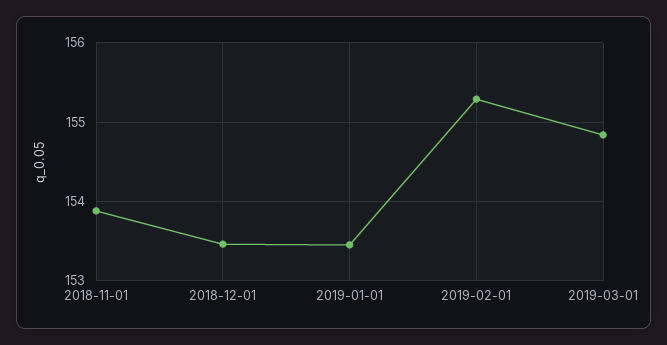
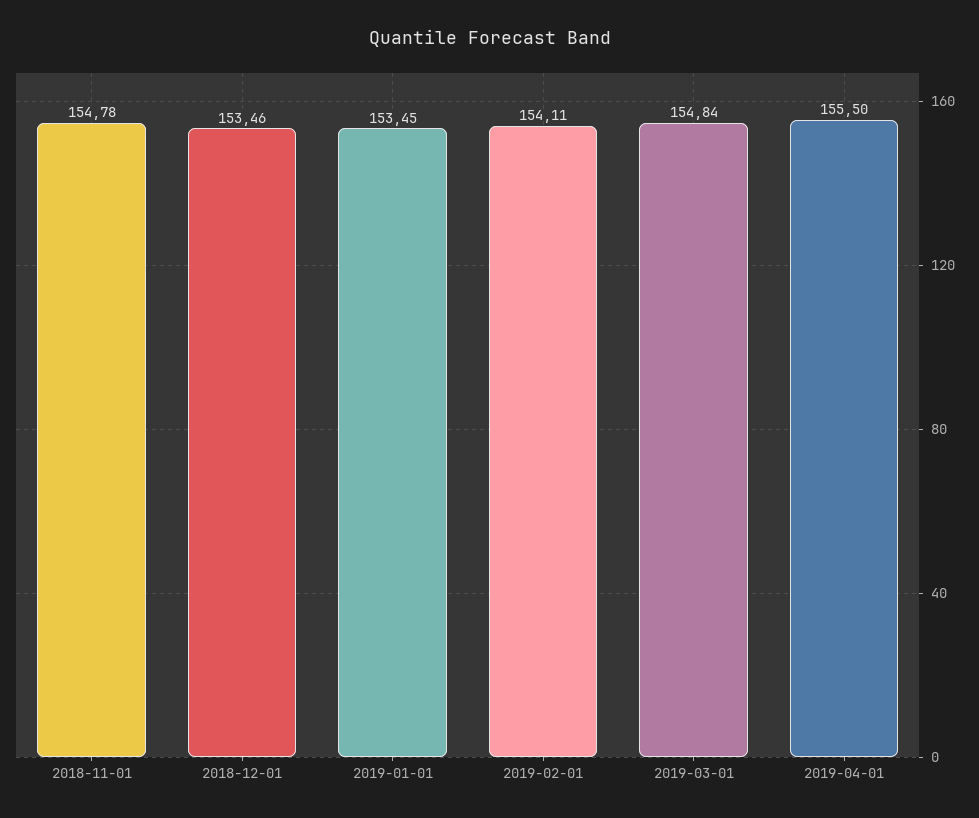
2018-11-01: 153.9 -> 154.78
2019-02-01: 155.3 -> 154.11
2019-04-01: none -> 155.5

